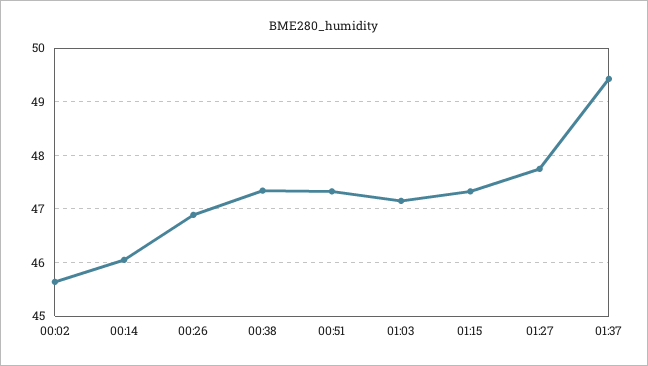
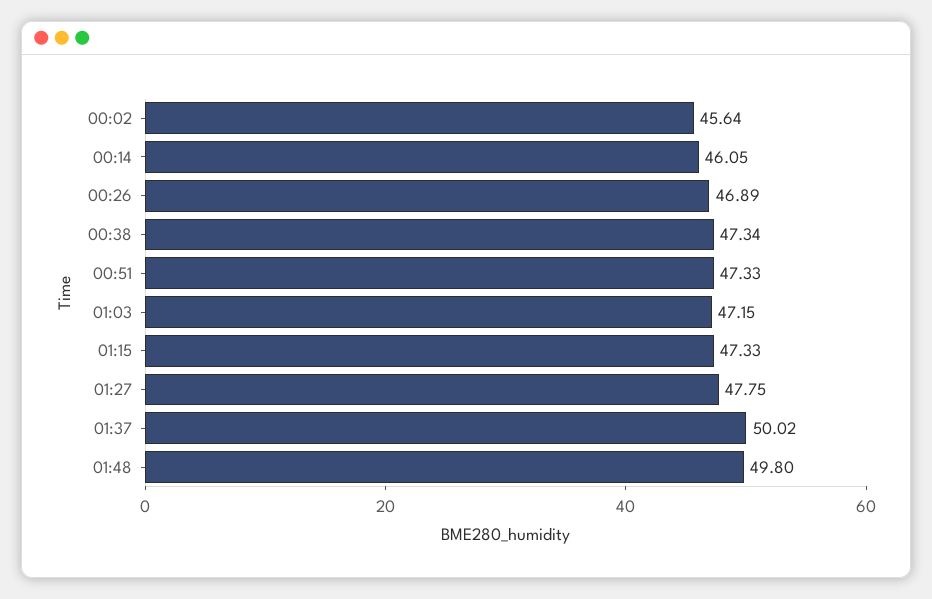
01:37: 49.4 -> 50.02
01:48: none -> 49.8

